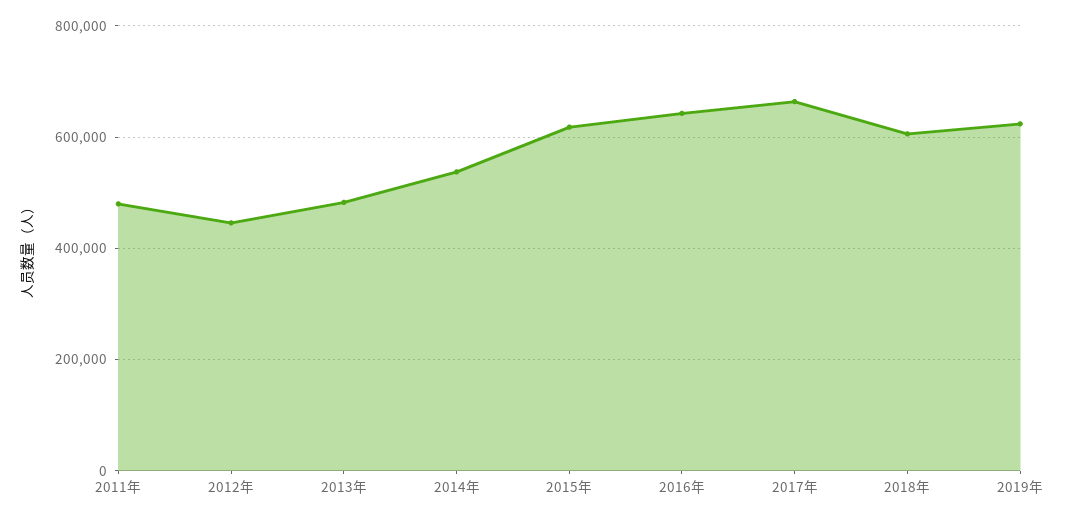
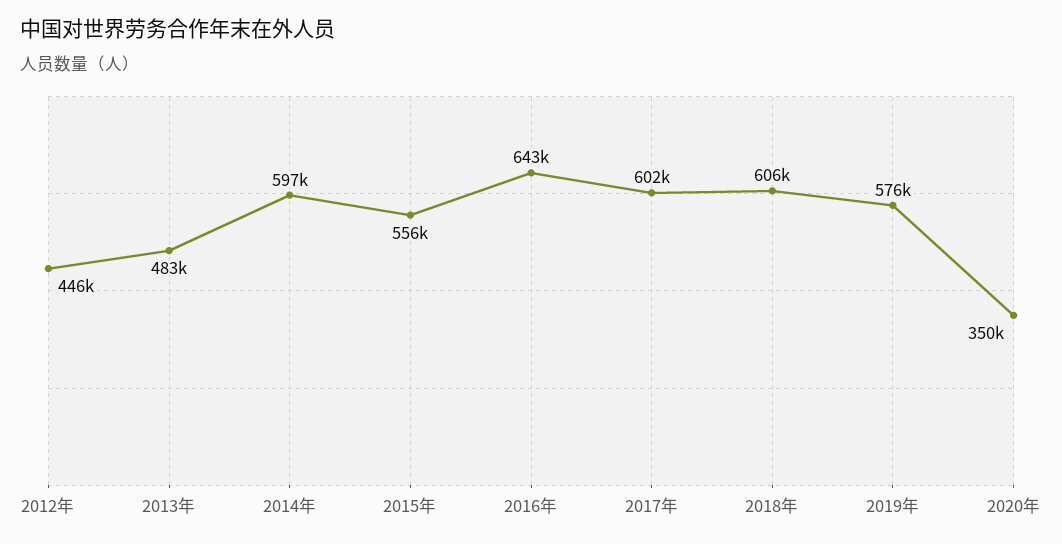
2011年: 480000 -> none
2014年: 540000 -> 597000
2015年: 620000 -> 556000
2017年: 660000 -> 602000
2019年: 620000 -> 576000
2020年: none -> 350000

